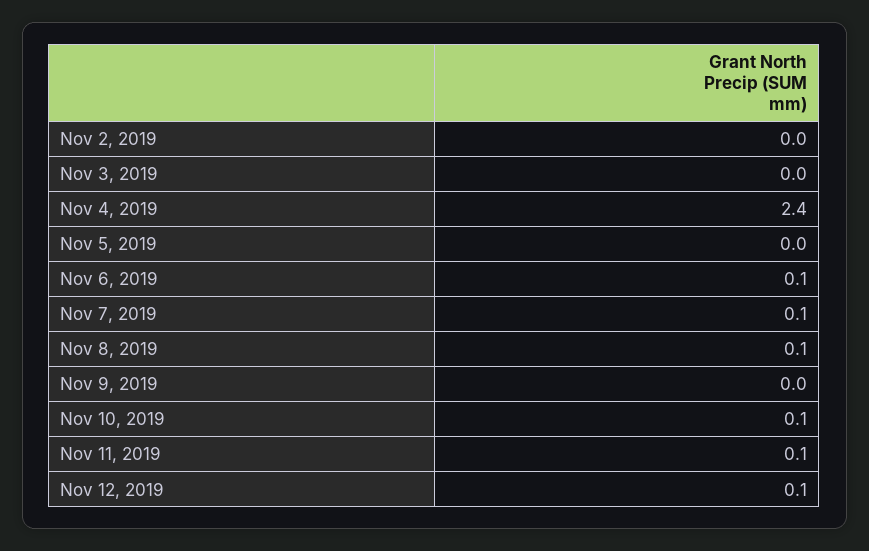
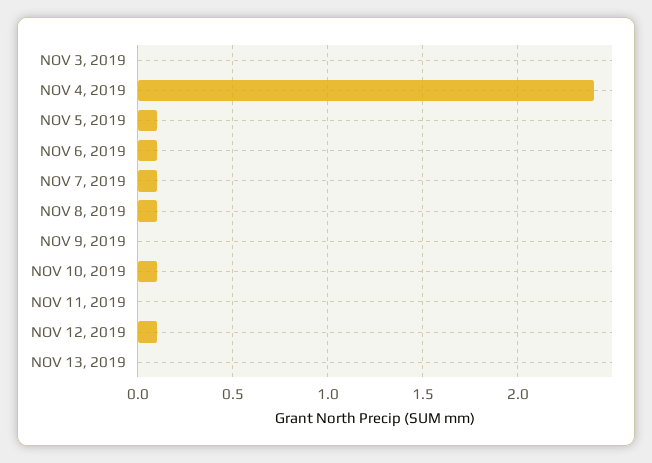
Nov 2, 2019: 0 -> none
Nov 5, 2019: 0 -> 0.1
Nov 11, 2019: 0.1 -> 0
NOV 13, 2019: none -> 0

